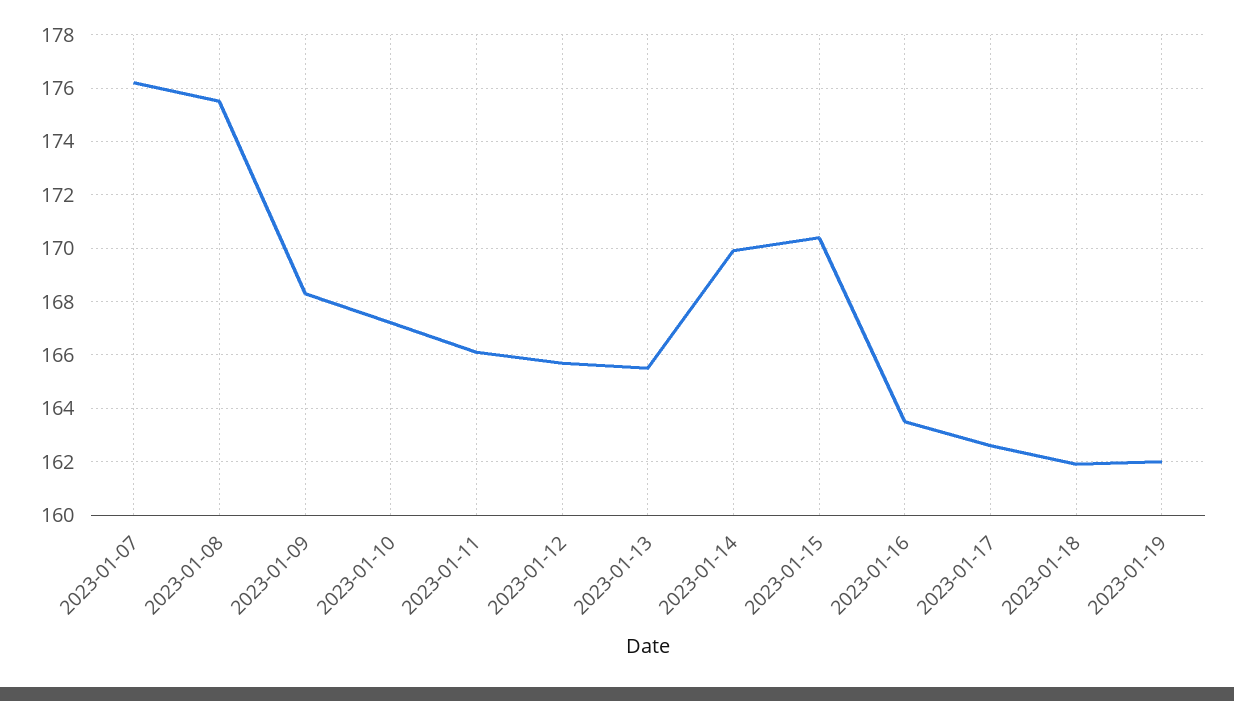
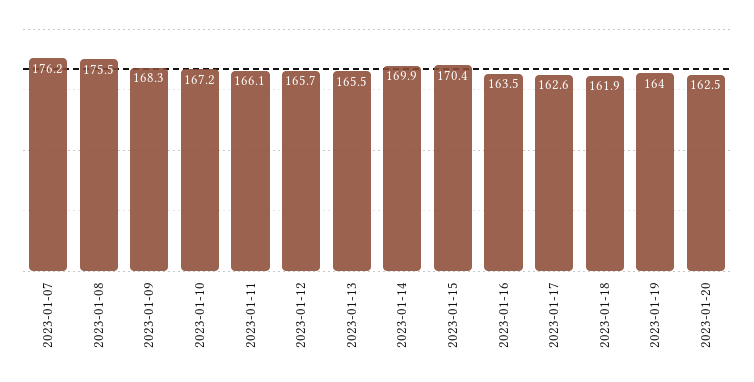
2023-01-19: 162 -> 164
2023-01-20: none -> 162.5

